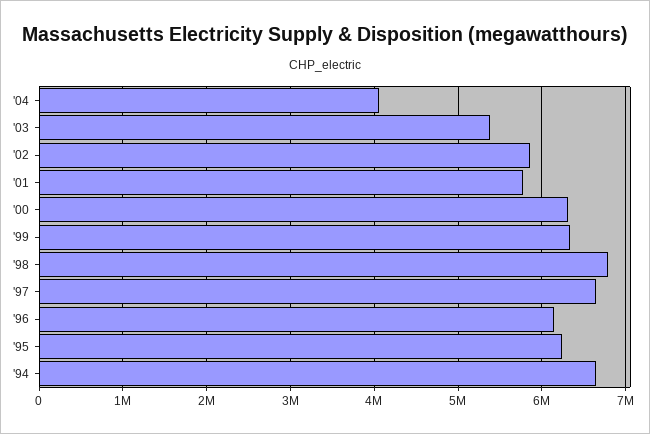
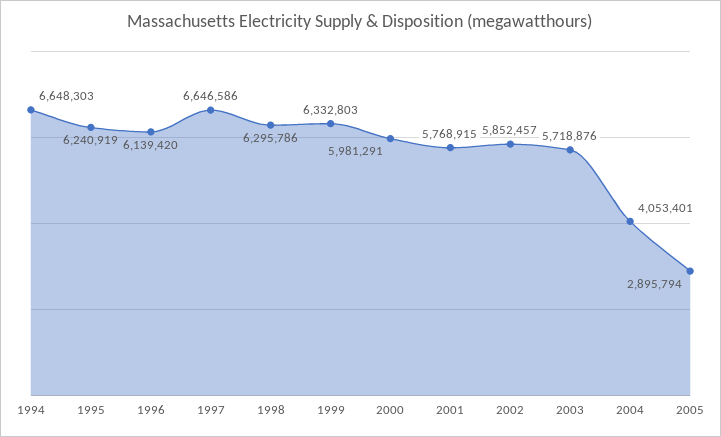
'03: 5400000 -> 5718876
'00: 6300000 -> 5981291
'98: 6800000 -> 6295786
2005: none -> 2895794

